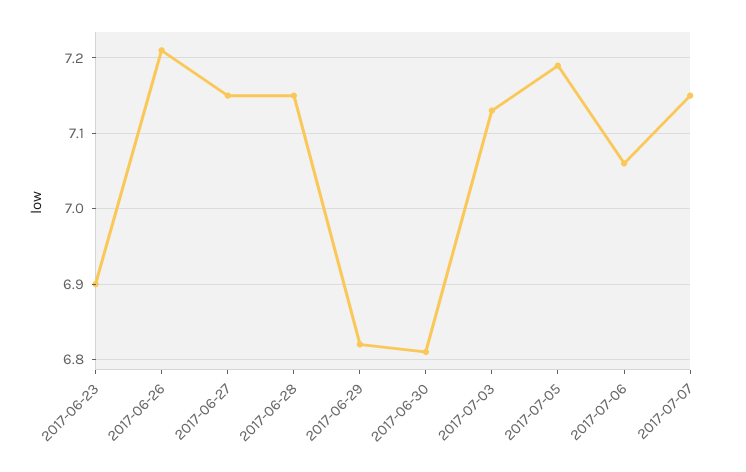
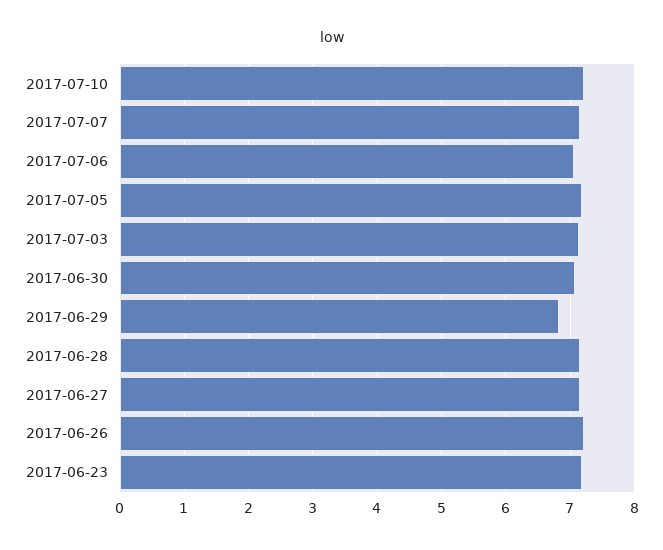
2017-06-23: 6.9 -> 7.2
2017-06-30: 6.81 -> 7.1
2017-07-10: none -> 7.2

